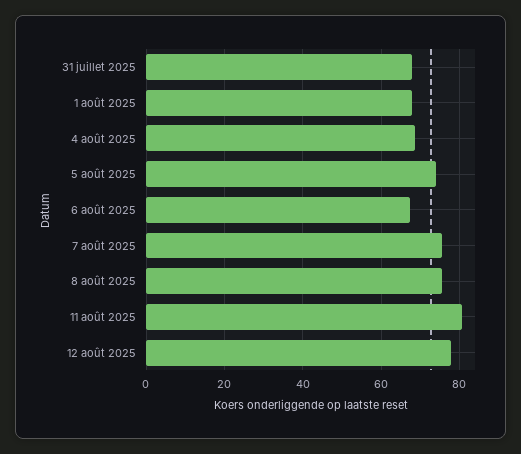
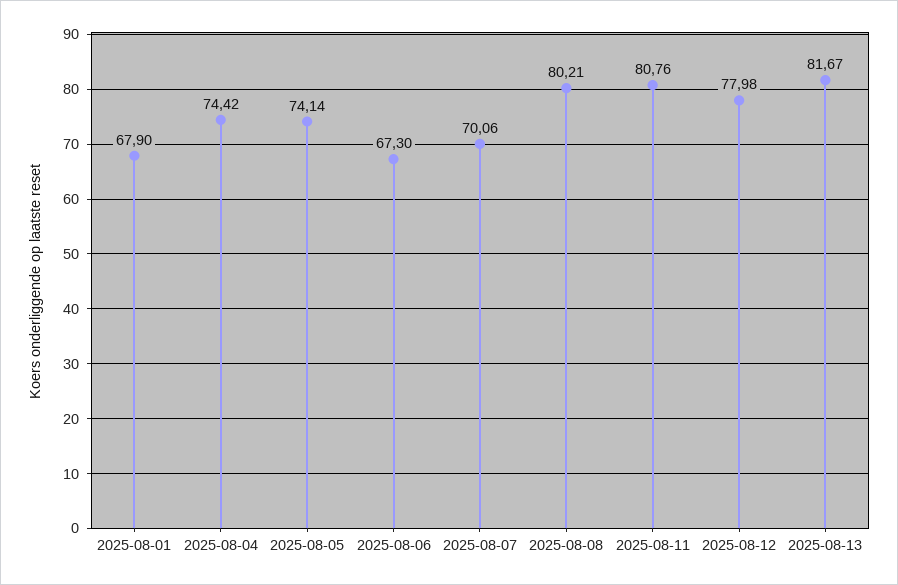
31 juillet 2025: 68 -> none
4 août 2025: 68 -> 74.42
7 août 2025: 76 -> 70.06
8 août 2025: 76 -> 80.21
2025-08-13: none -> 81.67

